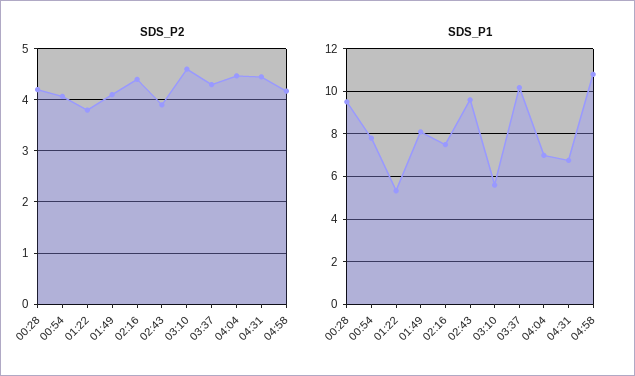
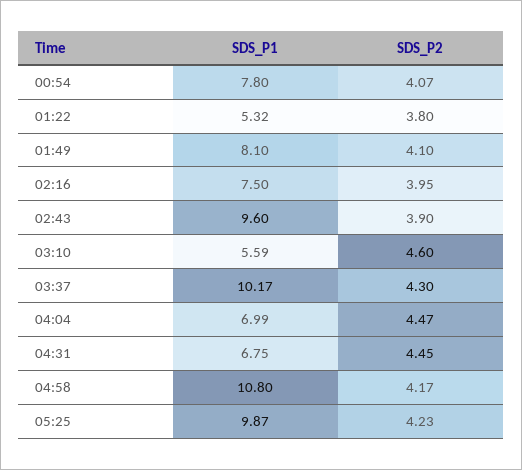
SDS_P2, 00:28: 4.2 -> none
SDS_P2, 02:16: 4.4 -> 3.95
SDS_P1, 00:28: 9.5 -> none
SDS_P1, 05:25: none -> 9.87
SDS_P2, 05:25: none -> 4.23

